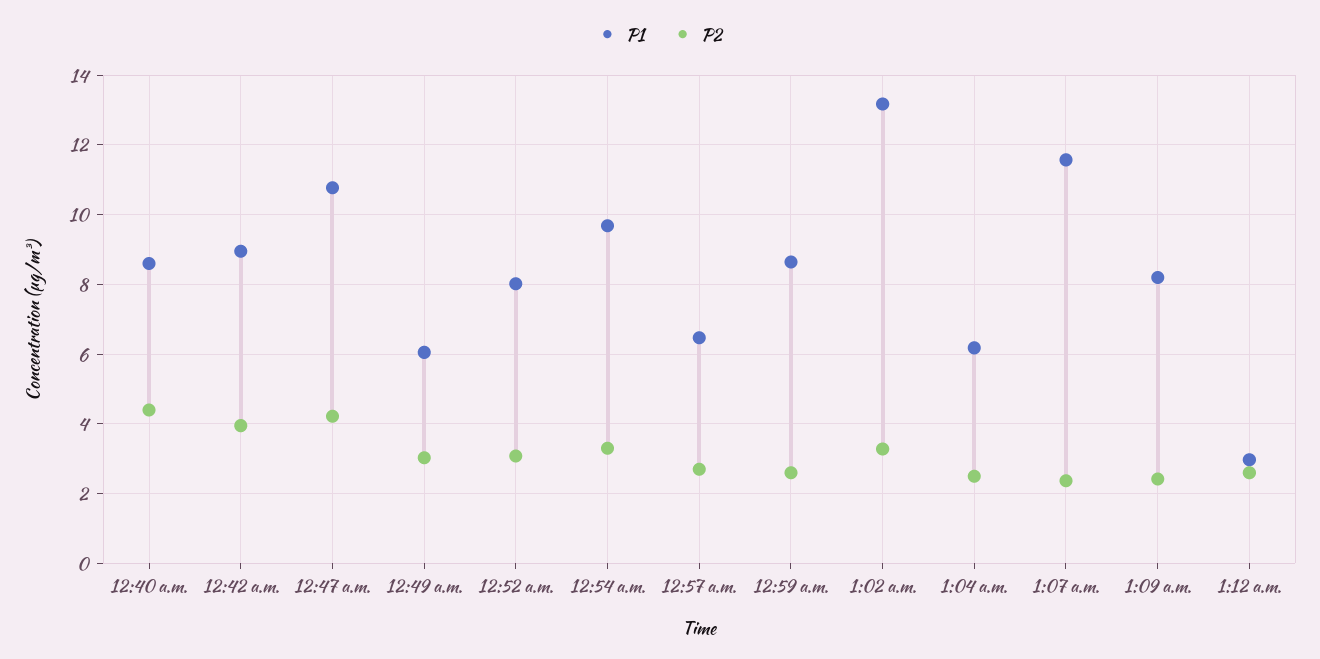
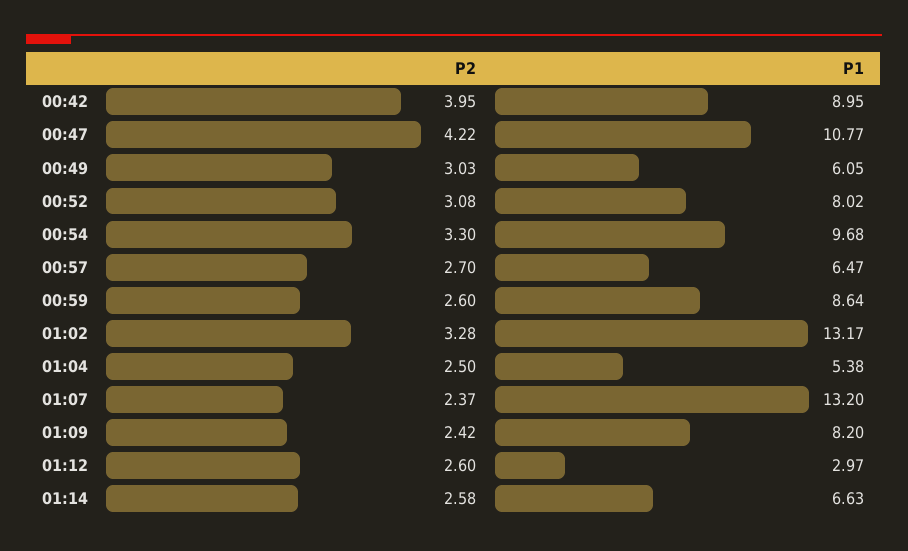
P1, 12:40 a.m.: 8.6 -> none
P2, 12:40 a.m.: 4.4 -> none
P1, 1:04 a.m.: 6.2 -> 5.38
P1, 1:07 a.m.: 11.6 -> 13.2
P2, 01:14: none -> 2.58
P1, 01:14: none -> 6.63

